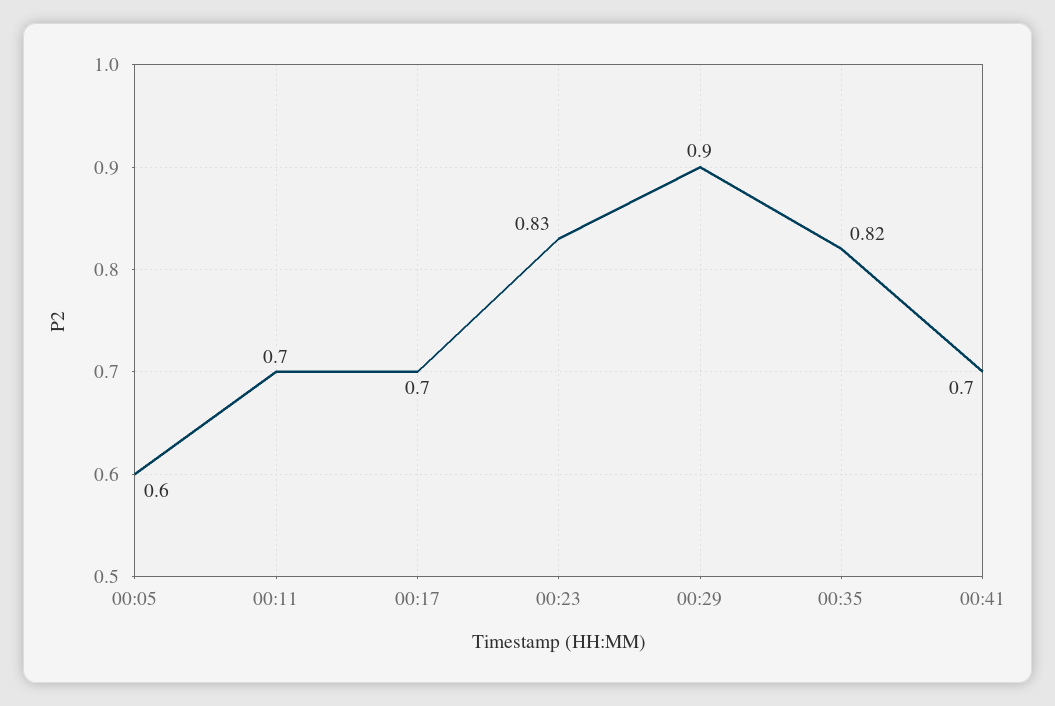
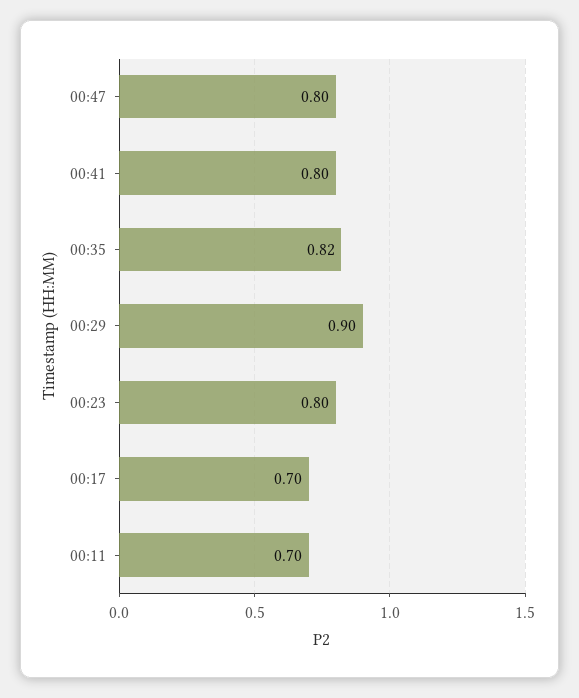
00:05: 0.6 -> none
00:23: 0.83 -> 0.8
00:41: 0.7 -> 0.8
00:47: none -> 0.8

